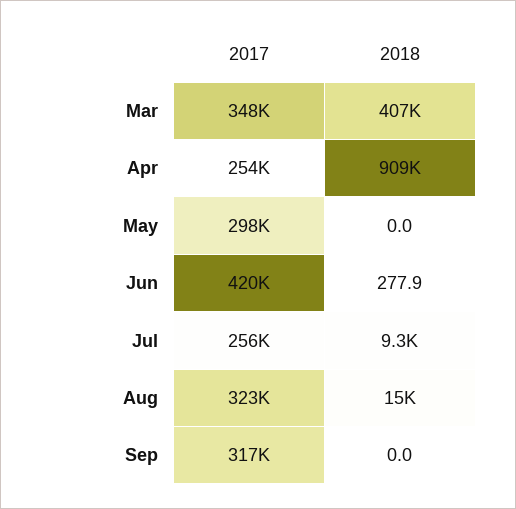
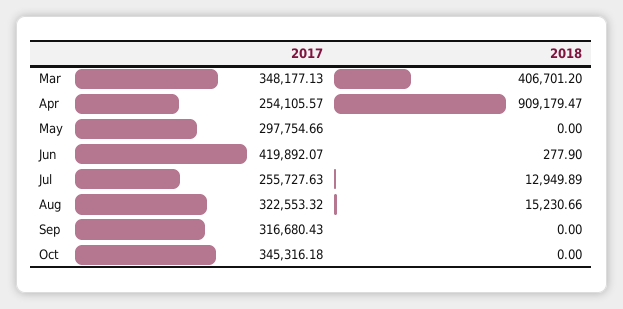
2018, Jul: 9300 -> 12949.89
2017, Oct: none -> 345316.18
2018, Oct: none -> 0

